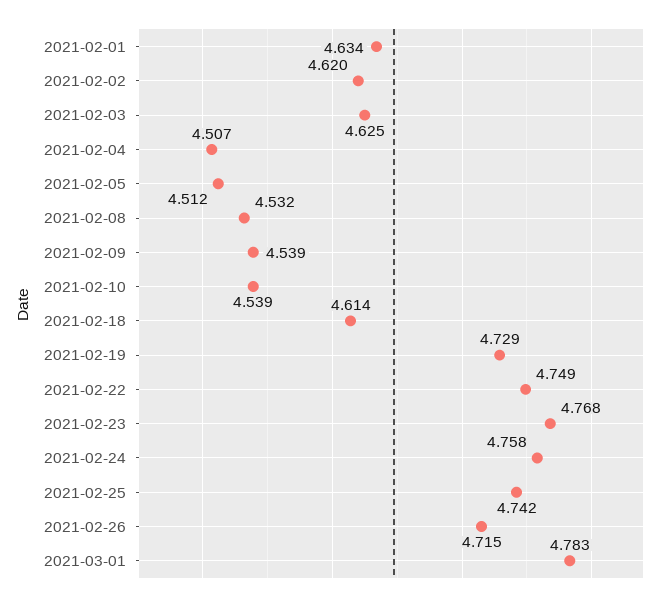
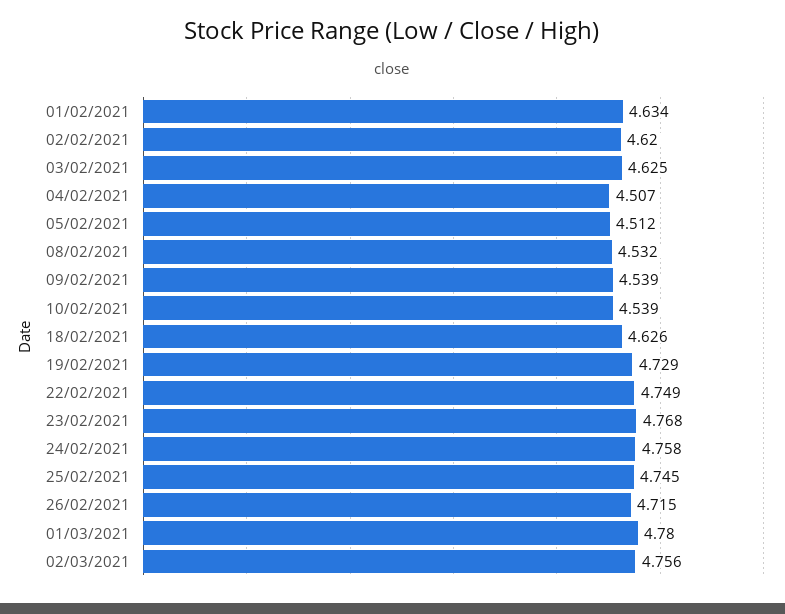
2021-02-18: 4.614 -> 4.626
2021-02-25: 4.742 -> 4.745
2021-03-01: 4.783 -> 4.78
02/03/2021: none -> 4.756

